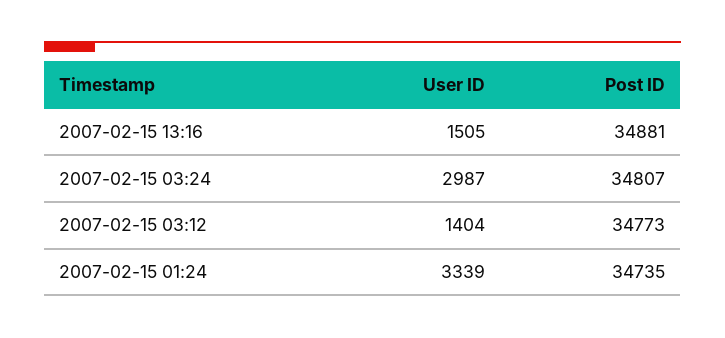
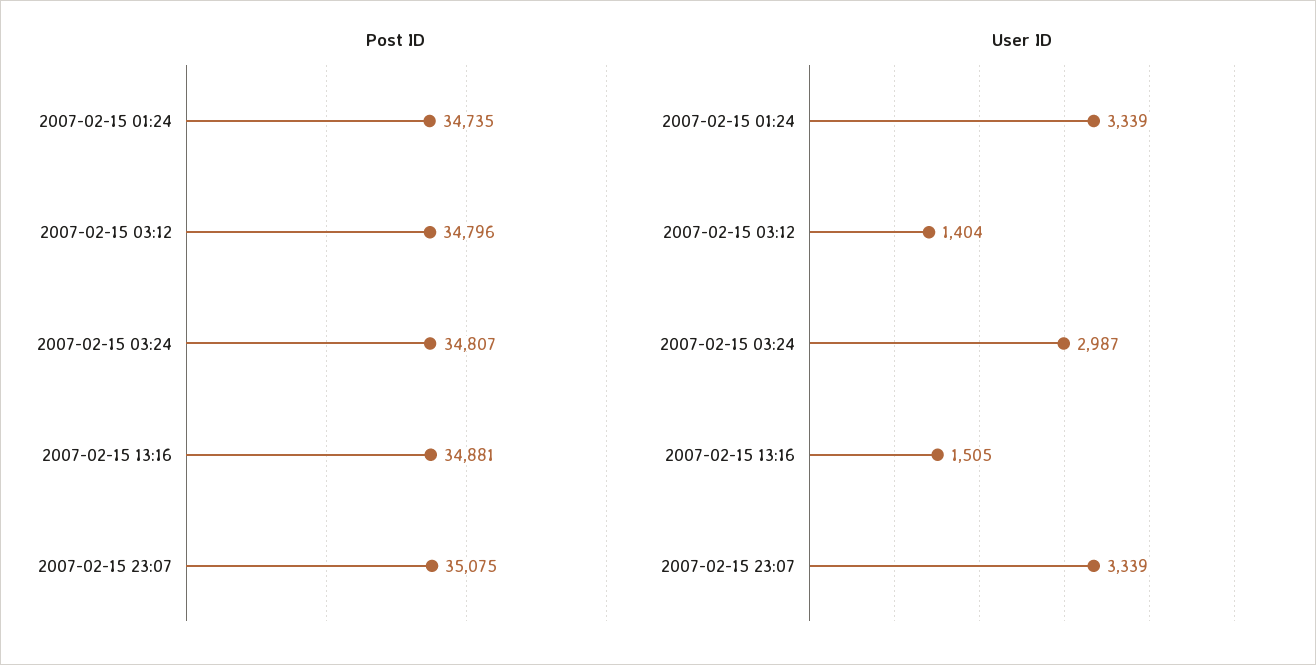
Post ID, 2007-02-15 03:12: 34773 -> 34796
Post ID, 2007-02-15 23:07: none -> 35075
User ID, 2007-02-15 23:07: none -> 3339

